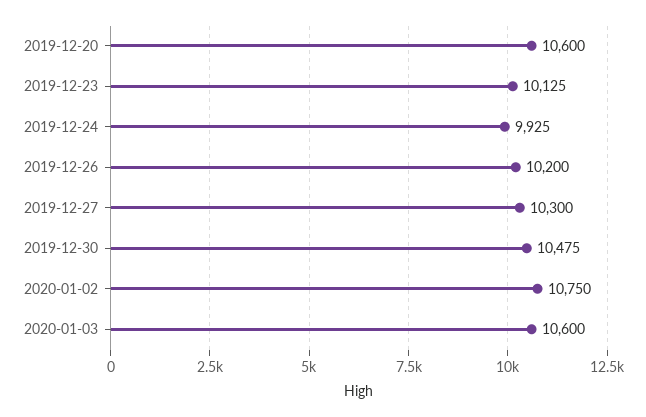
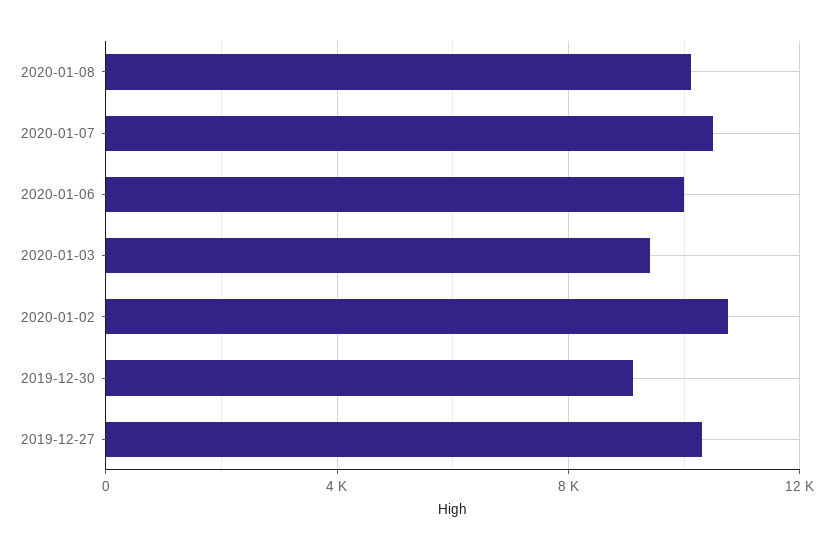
2019-12-20: 10600 -> none
2019-12-23: 10125 -> none
2019-12-24: 9925 -> none
2019-12-26: 10200 -> none
2019-12-30: 10475 -> 9000
2020-01-03: 10600 -> 9500
2020-01-08: none -> 10000
2020-01-07: none -> 10500
2020-01-06: none -> 10000

